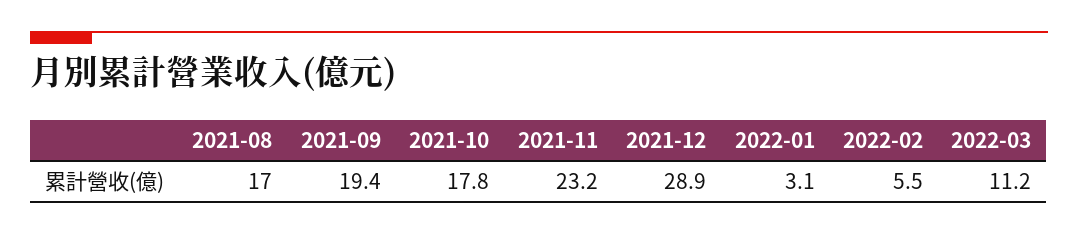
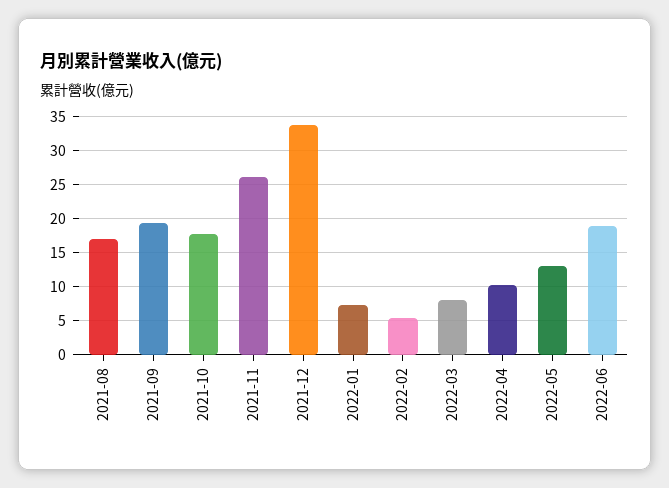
2021-11: 23.2 -> 26
2021-12: 28.9 -> 34
2022-01: 3.1 -> 7
2022-03: 11.2 -> 8
2022-04: none -> 10
2022-05: none -> 13
2022-06: none -> 19

